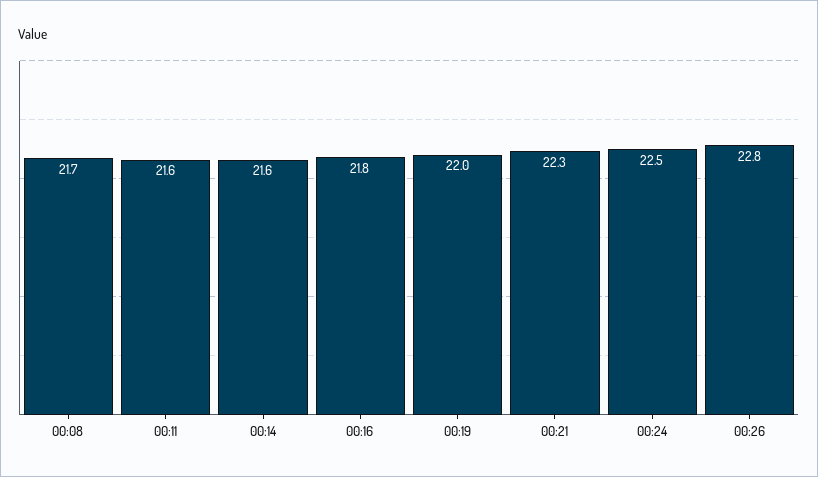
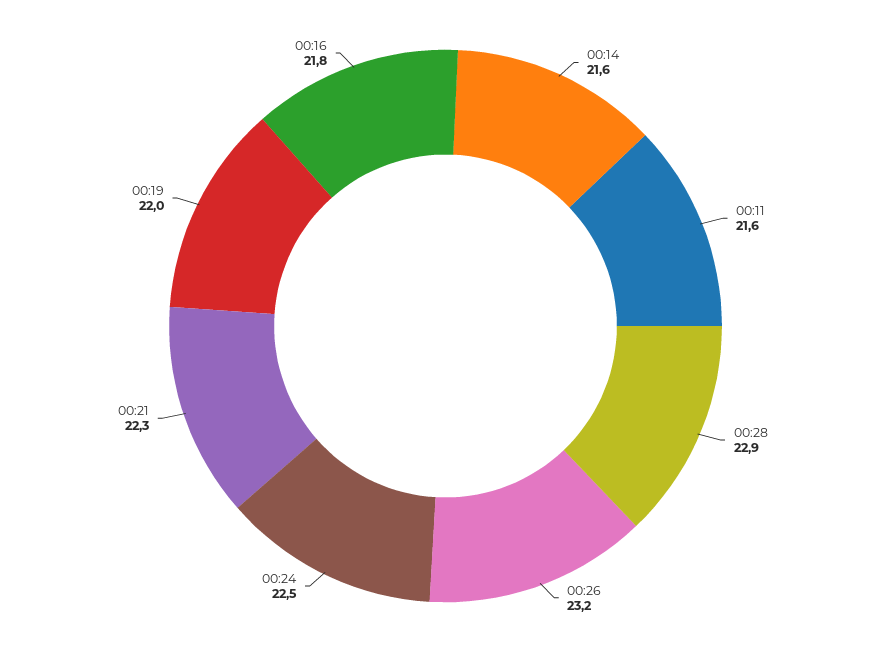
00:08: 21.7 -> none
00:26: 22.8 -> 23.2
00:28: none -> 22.9

